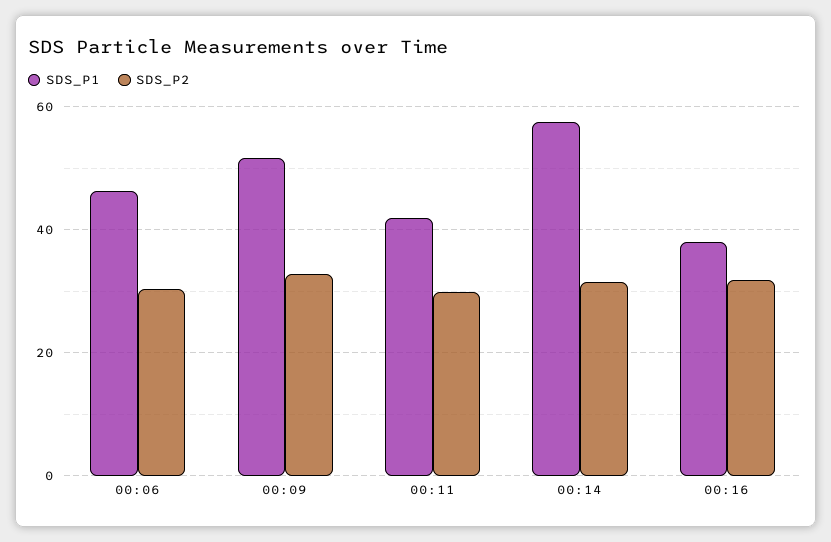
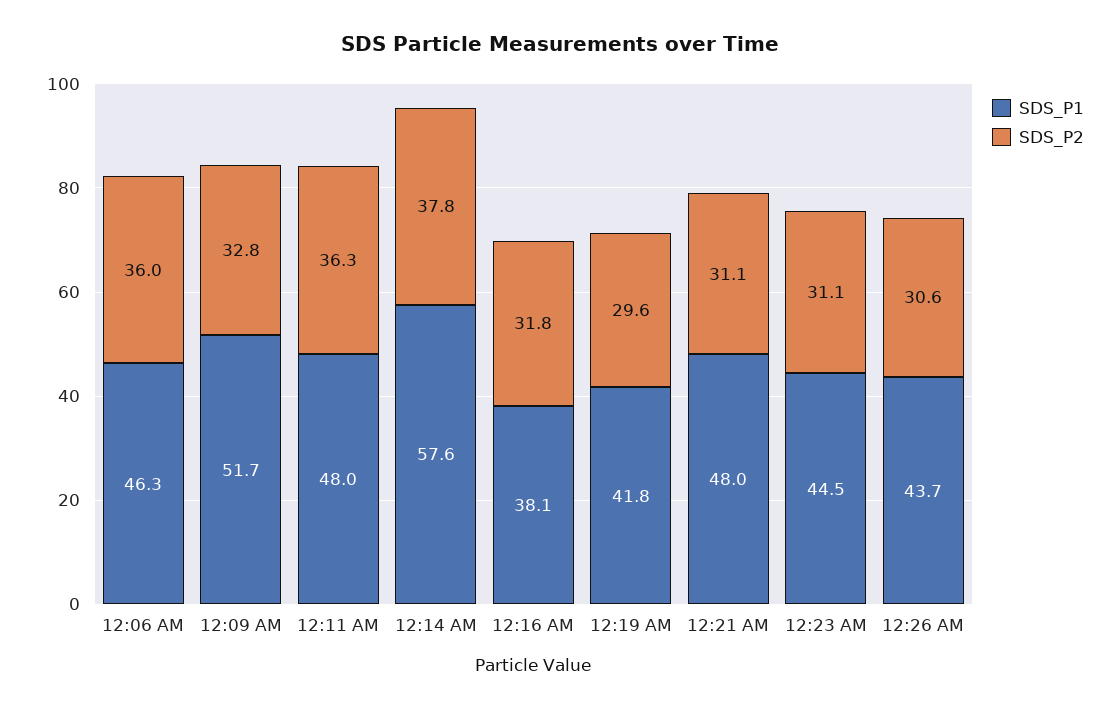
SDS_P2, 00:06: 30 -> 36
SDS_P1, 00:11: 42 -> 48
SDS_P2, 00:11: 30 -> 36.3
SDS_P2, 00:14: 32 -> 37.8
SDS_P1, 12:19 AM: none -> 41.8
SDS_P2, 12:19 AM: none -> 29.6
SDS_P1, 12:21 AM: none -> 48
SDS_P2, 12:21 AM: none -> 31.1
SDS_P1, 12:23 AM: none -> 44.5
SDS_P2, 12:23 AM: none -> 31.1
SDS_P1, 12:26 AM: none -> 43.7
SDS_P2, 12:26 AM: none -> 30.6

